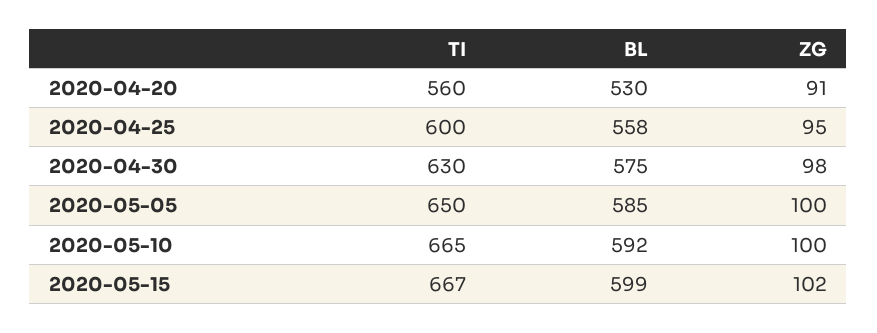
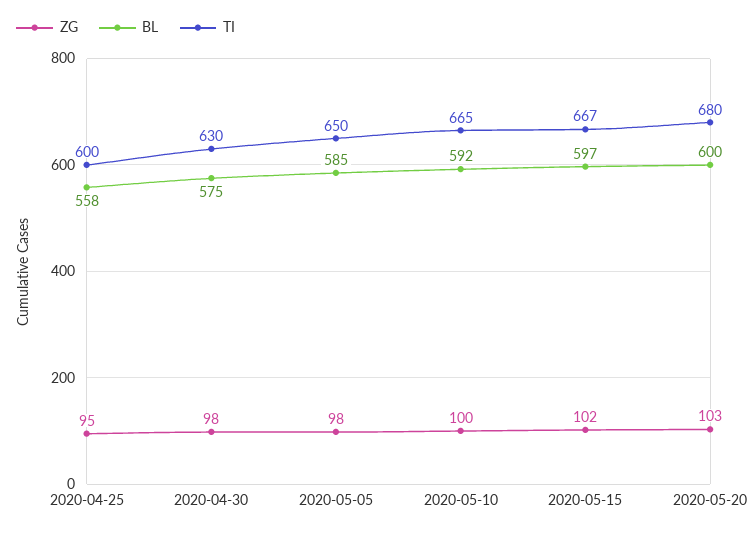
TI, 2020-04-20: 560 -> none
BL, 2020-04-20: 530 -> none
ZG, 2020-04-20: 91 -> none
ZG, 2020-05-05: 100 -> 98
BL, 2020-05-15: 599 -> 597
ZG, 2020-05-20: none -> 103
BL, 2020-05-20: none -> 600
TI, 2020-05-20: none -> 680

